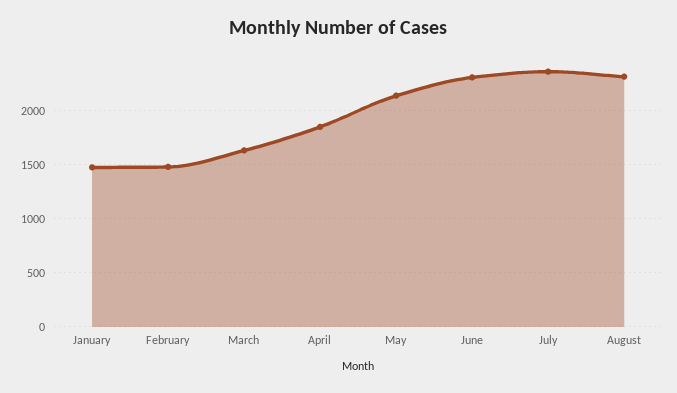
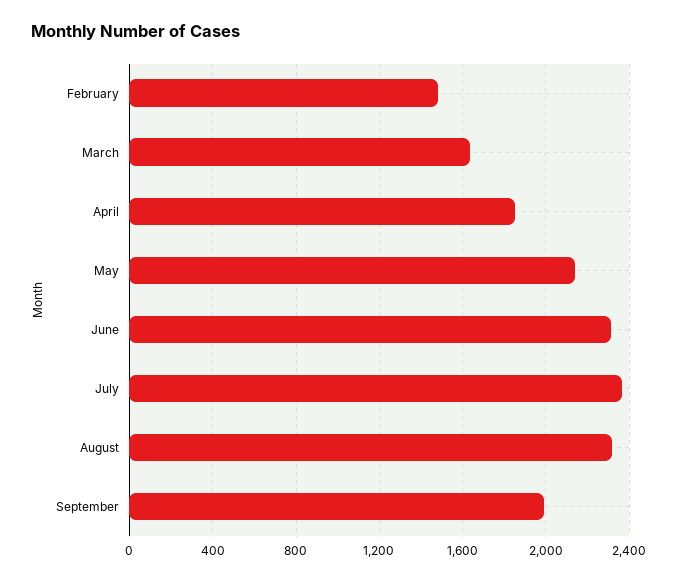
January: 1500 -> none
September: none -> 2000

